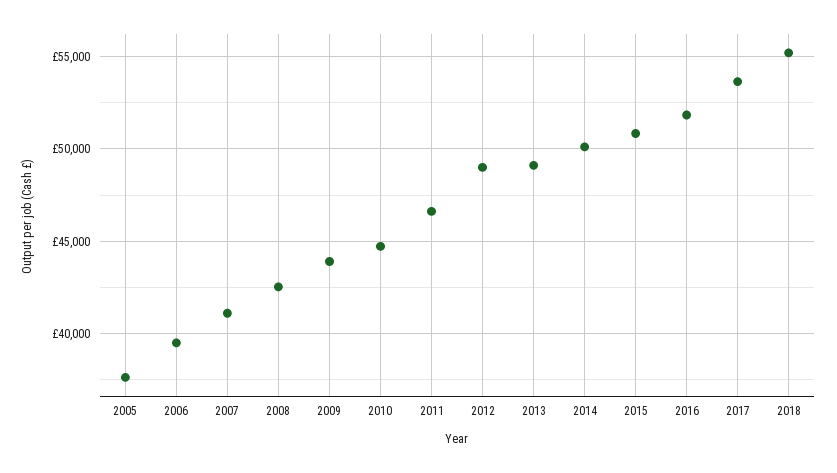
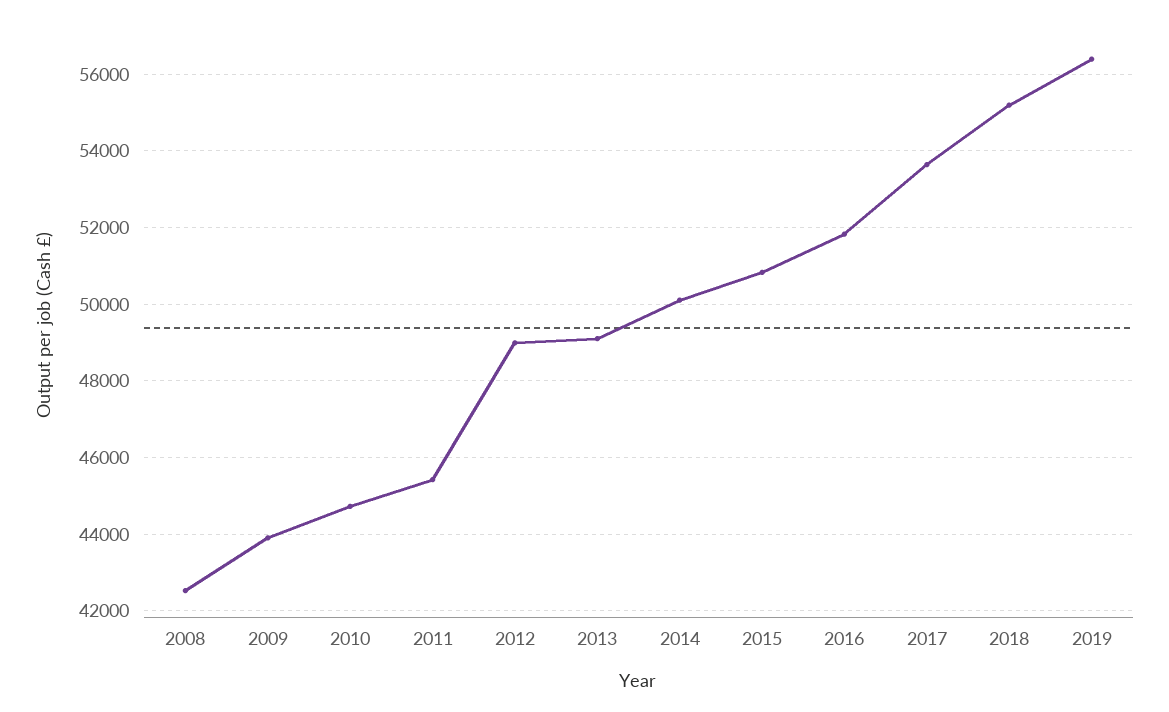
2005: 37500 -> none
2006: 39500 -> none
2007: 41000 -> none
2011: 46500 -> 45400
2019: none -> 56400

